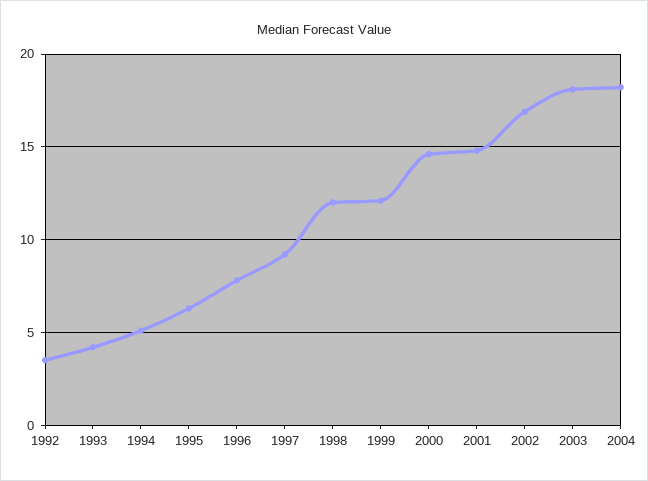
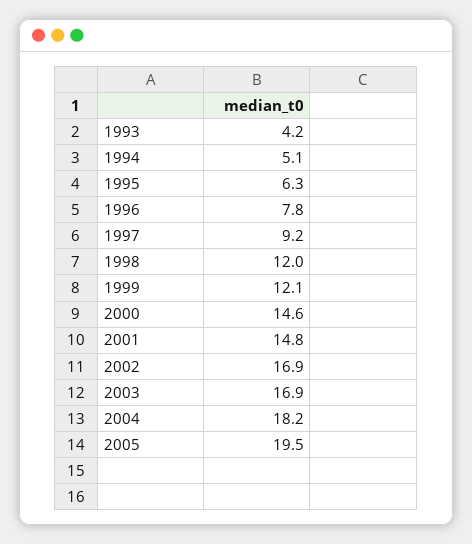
1992: 3.5 -> none
2003: 18 -> 16.9
2005: none -> 19.5

